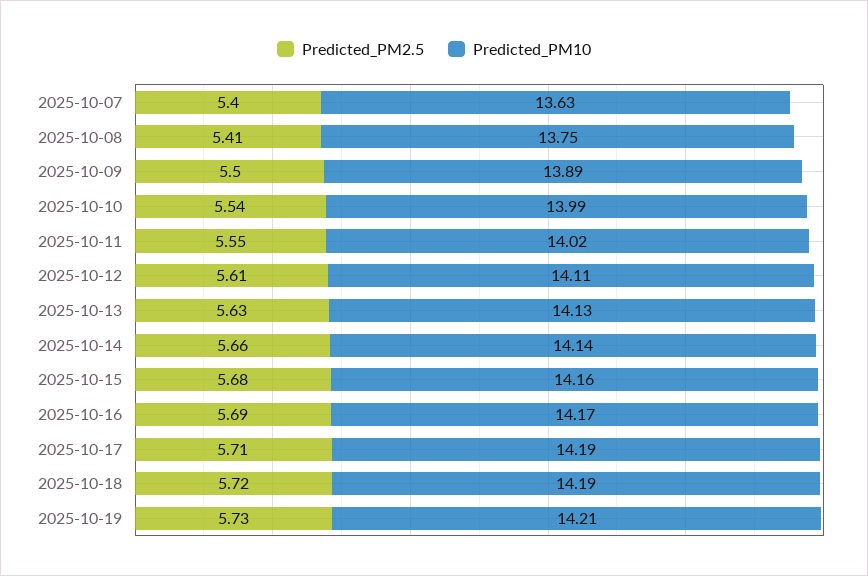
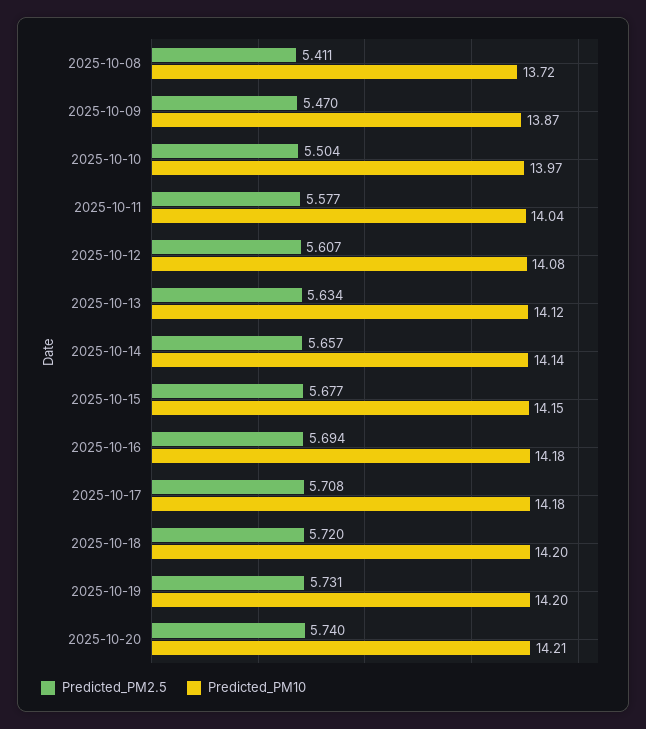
Predicted_PM2.5, 2025-10-07: 5.4 -> none
Predicted_PM10, 2025-10-07: 13.63 -> none
Predicted_PM10, 2025-10-08: 13.75 -> 13.72
Predicted_PM2.5, 2025-10-09: 5.5 -> 5.47
Predicted_PM10, 2025-10-09: 13.89 -> 13.87
Predicted_PM2.5, 2025-10-10: 5.54 -> 5.504
Predicted_PM10, 2025-10-10: 13.99 -> 13.97
Predicted_PM2.5, 2025-10-11: 5.55 -> 5.577
Predicted_PM10, 2025-10-11: 14.02 -> 14.04
Predicted_PM10, 2025-10-12: 14.11 -> 14.08
Predicted_PM10, 2025-10-13: 14.13 -> 14.12
Predicted_PM10, 2025-10-15: 14.16 -> 14.15
Predicted_PM10, 2025-10-16: 14.17 -> 14.18
Predicted_PM10, 2025-10-17: 14.19 -> 14.18
Predicted_PM10, 2025-10-18: 14.19 -> 14.2
Predicted_PM10, 2025-10-19: 14.21 -> 14.2
Predicted_PM2.5, 2025-10-20: none -> 5.74
Predicted_PM10, 2025-10-20: none -> 14.21

